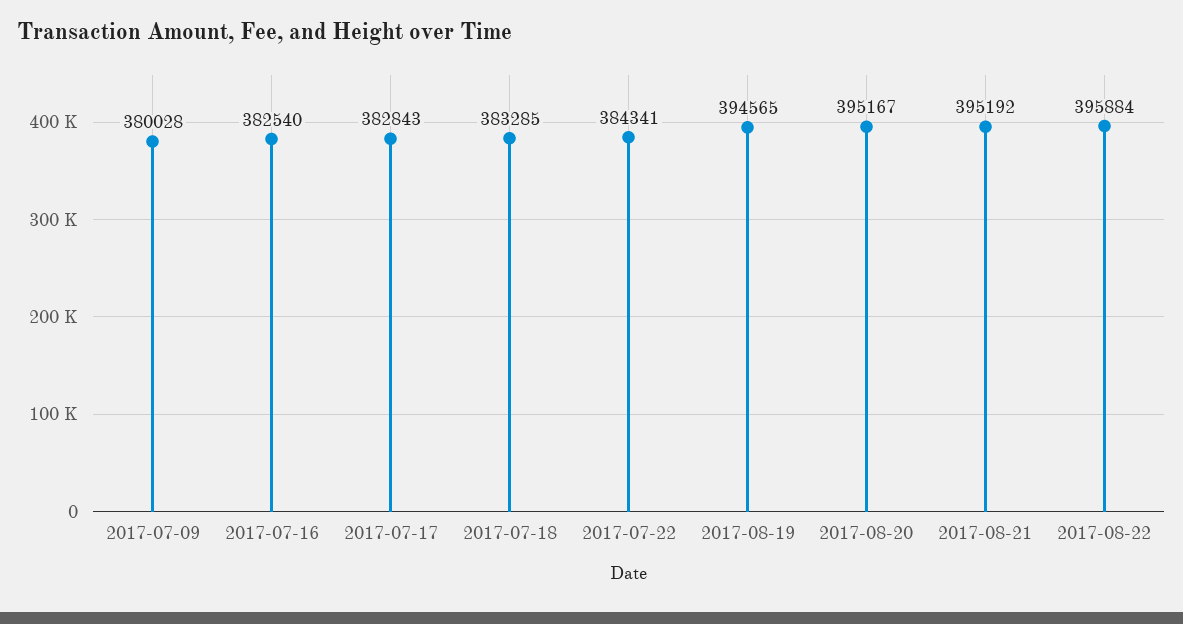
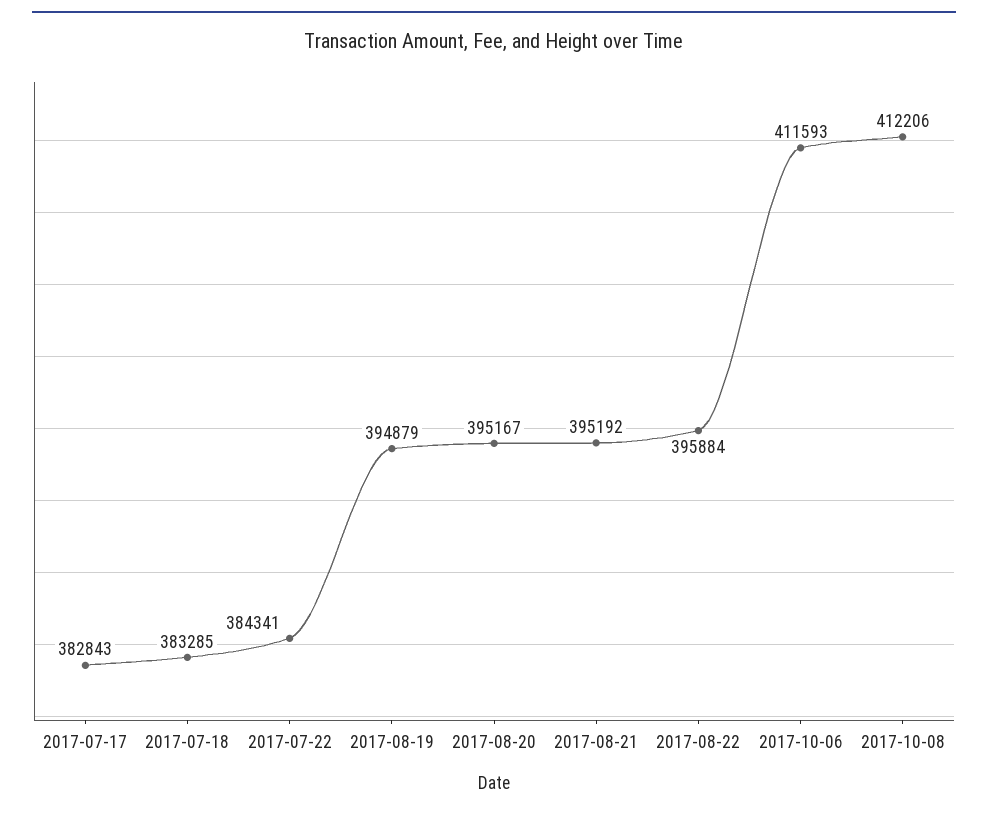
2017-07-09: 380028 -> none
2017-07-16: 382540 -> none
2017-08-19: 394565 -> 394879
2017-10-06: none -> 411593
2017-10-08: none -> 412206

